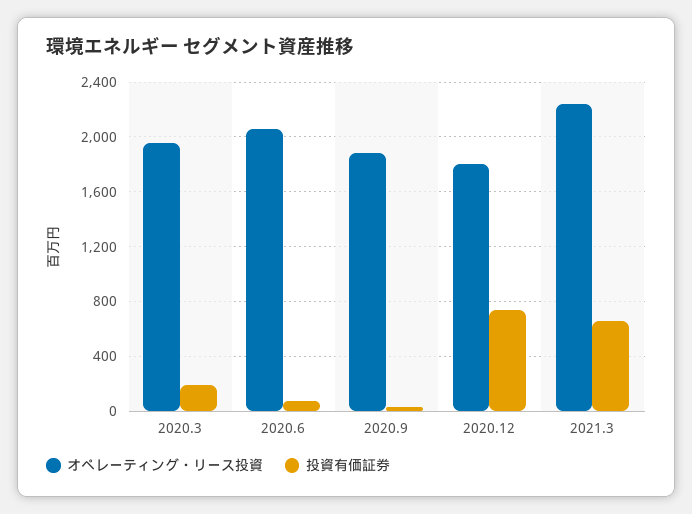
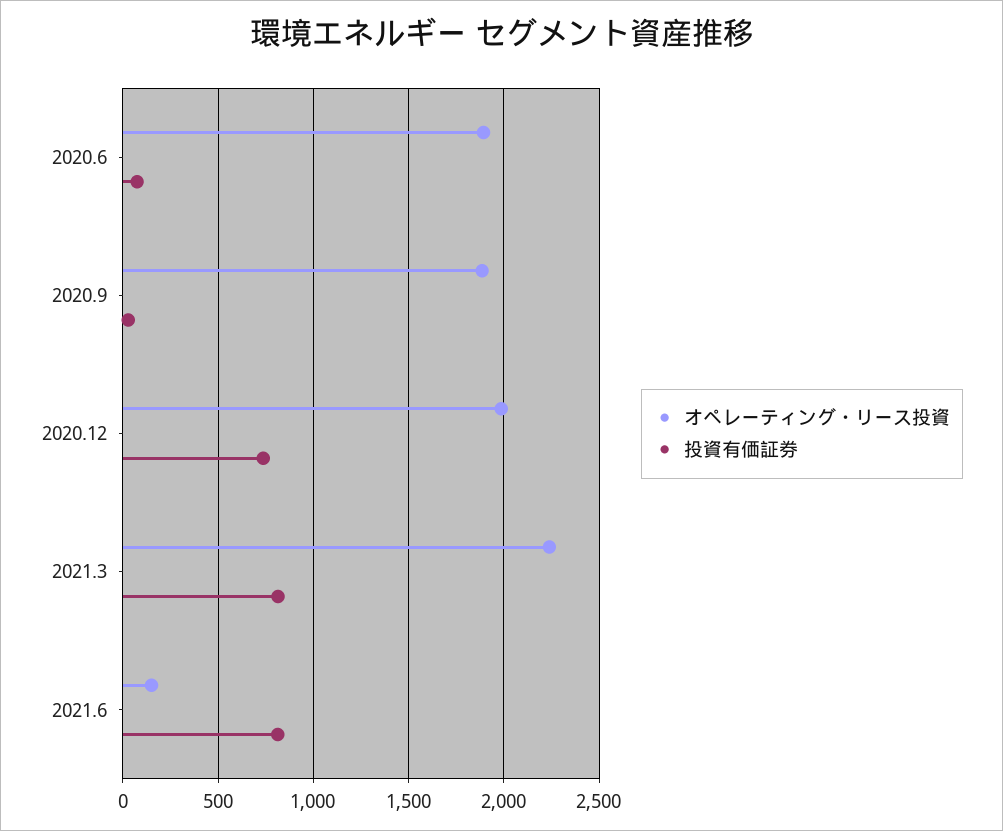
オペレーティング・リース投資, 2020.3: 1950 -> none
投資有価証券, 2020.3: 200 -> none
オペレーティング・リース投資, 2020.6: 2050 -> 1900
オペレーティング・リース投資, 2020.12: 1800 -> 2000
投資有価証券, 2021.3: 650 -> 800
オペレーティング・リース投資, 2021.6: none -> 150
投資有価証券, 2021.6: none -> 800

